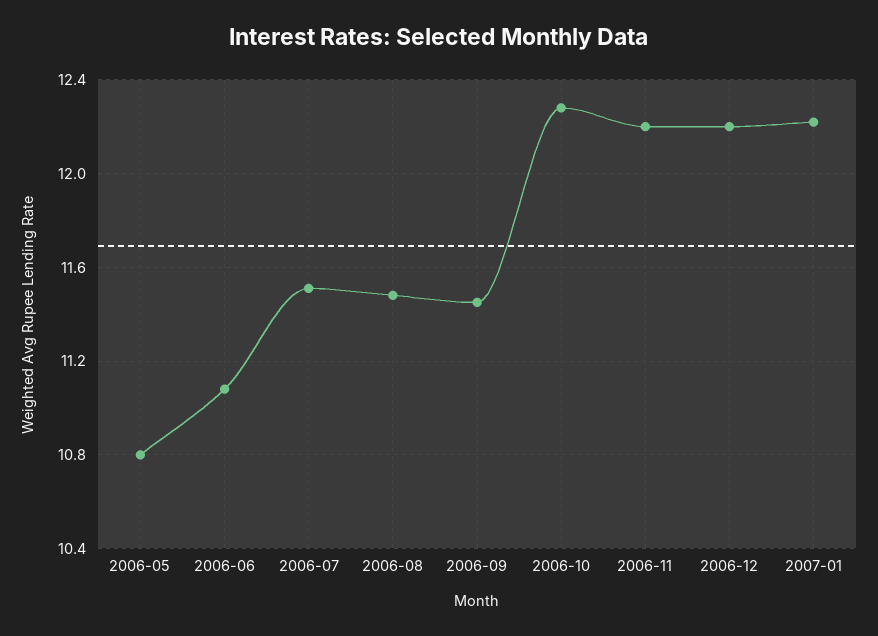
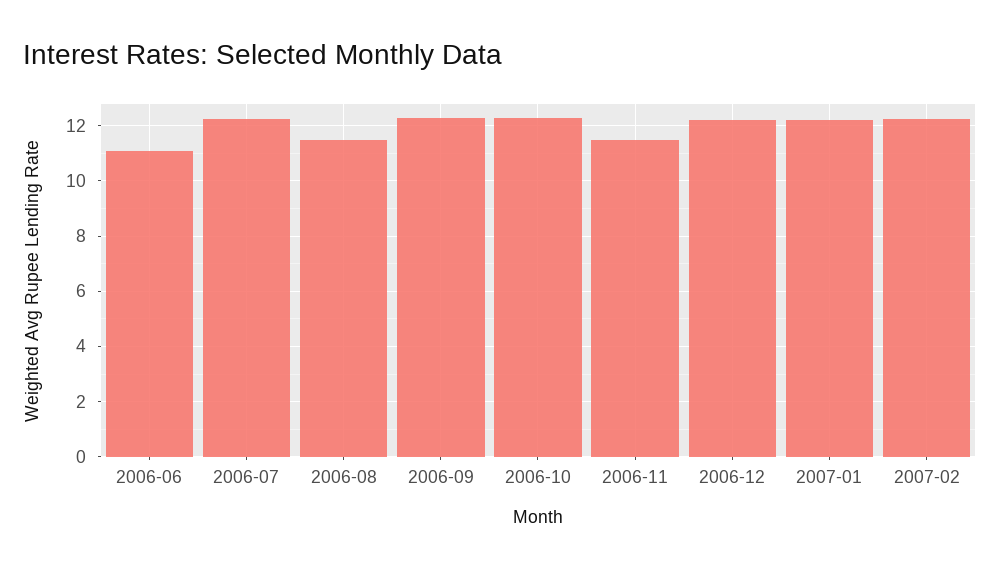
2006-05: 10.8 -> none
2006-07: 11.5 -> 12.25
2006-09: 11.45 -> 12.25
2006-11: 12.2 -> 11.5
2007-02: none -> 12.25

